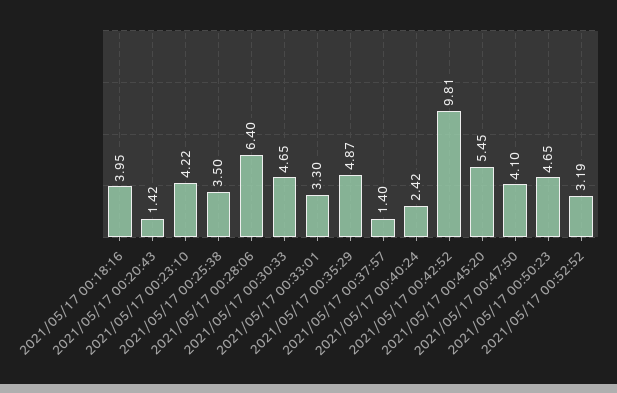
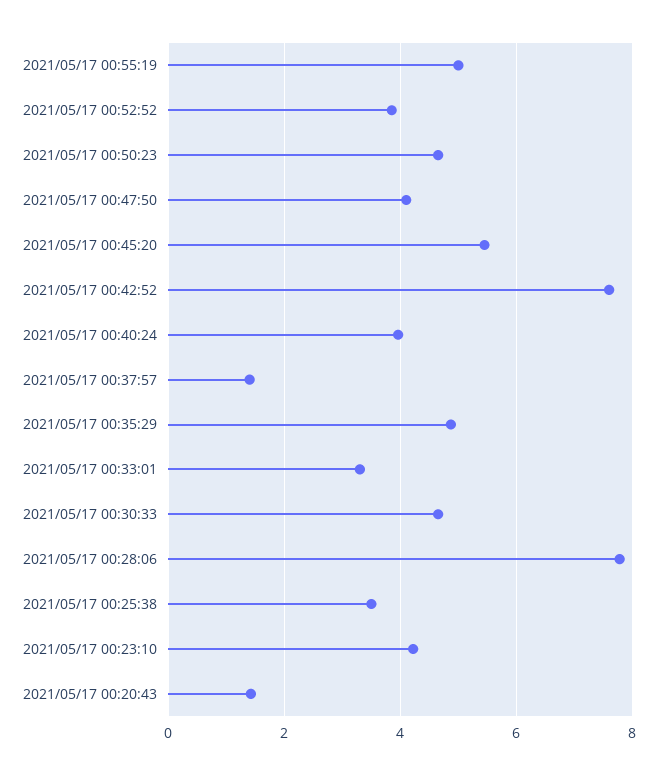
2021/05/17 00:18:16: 3.95 -> none
2021/05/17 00:28:06: 6.4 -> 7.8
2021/05/17 00:40:24: 2.42 -> 4
2021/05/17 00:42:52: 9.81 -> 7.6
2021/05/17 00:52:52: 3.19 -> 3.8
2021/05/17 00:55:19: none -> 5

